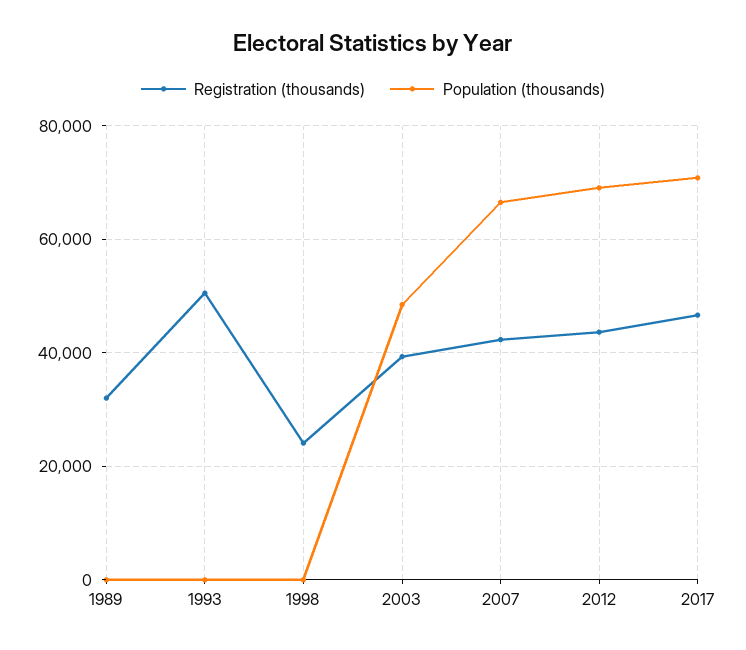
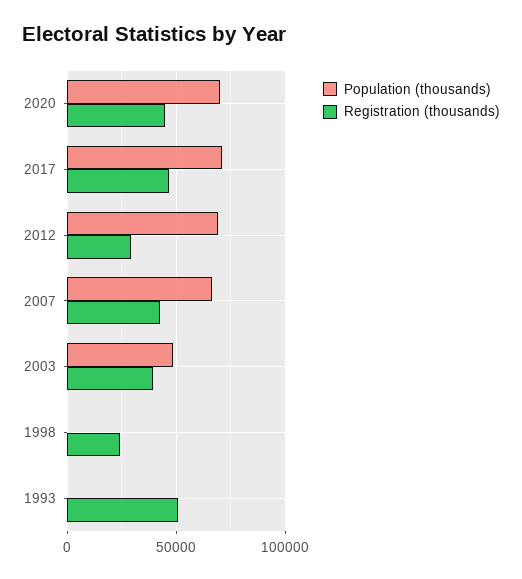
Registration (thousands), 1989: 32000 -> none
Population (thousands), 1989: 0 -> none
Registration (thousands), 2012: 44000 -> 30000
Population (thousands), 2020: none -> 70000
Registration (thousands), 2020: none -> 45000

